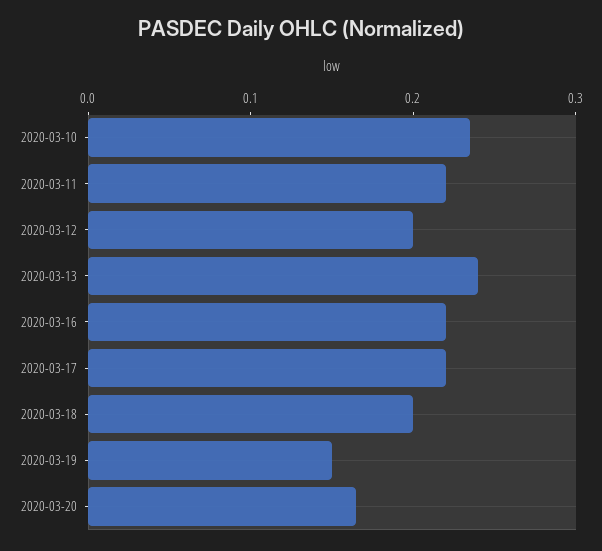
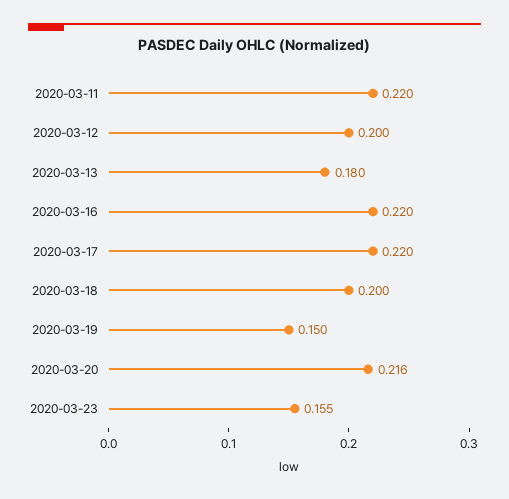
2020-03-10: 0.24 -> none
2020-03-13: 0.24 -> 0.18
2020-03-20: 0.16 -> 0.216
2020-03-23: none -> 0.155

